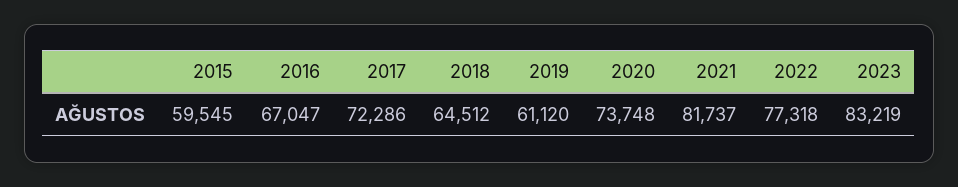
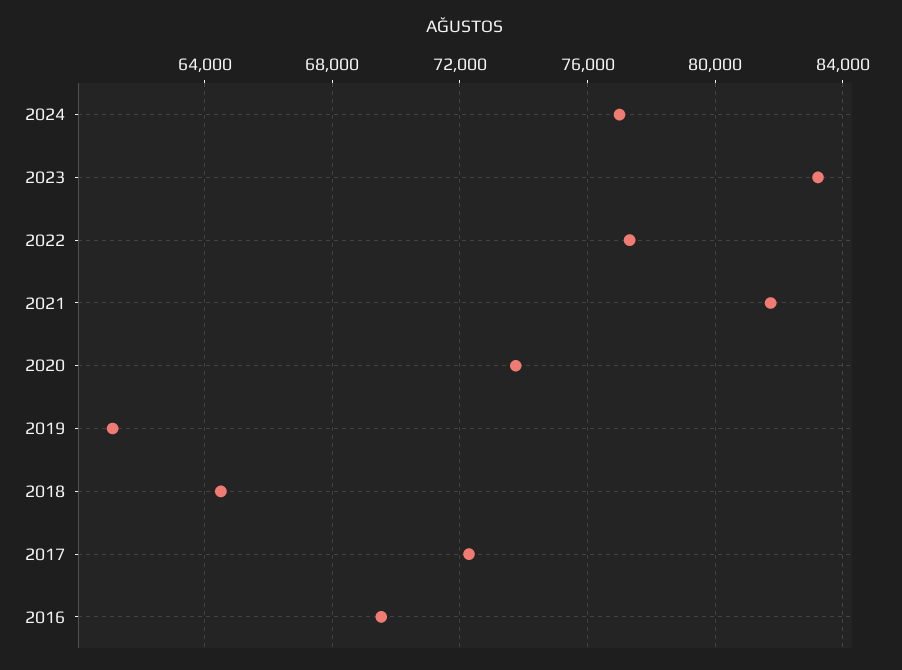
2015: 59545 -> none
2016: 67047 -> 69500
2024: none -> 77000

